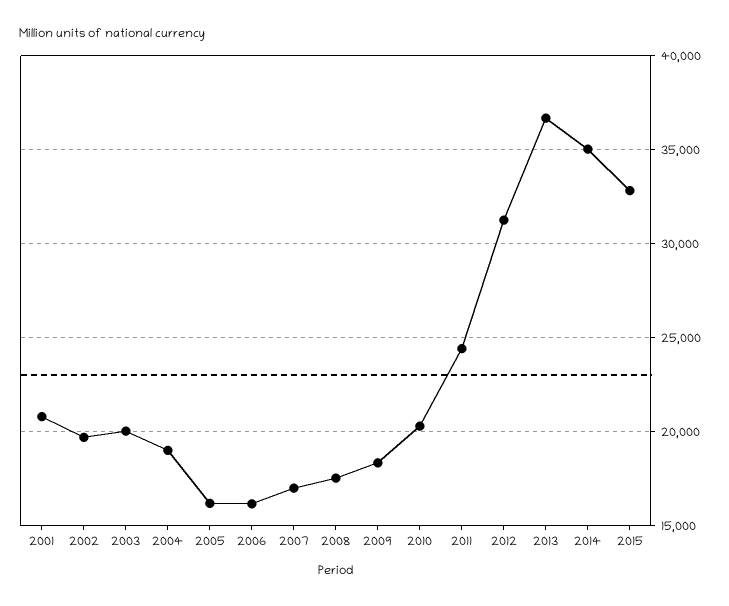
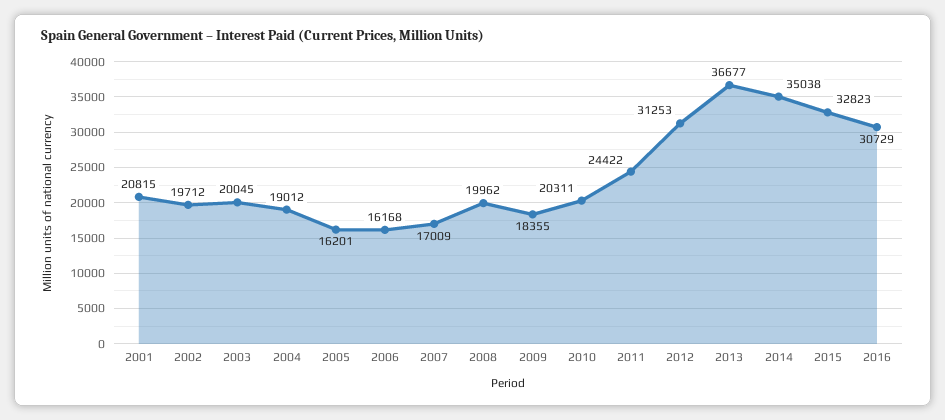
2008: 17500 -> 19962
2016: none -> 30729

